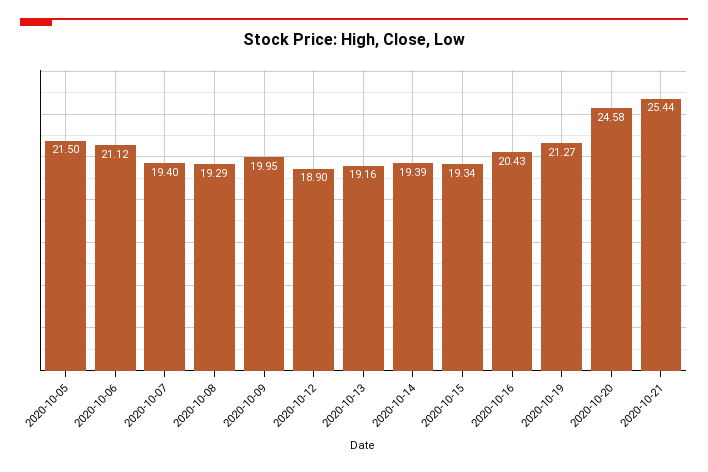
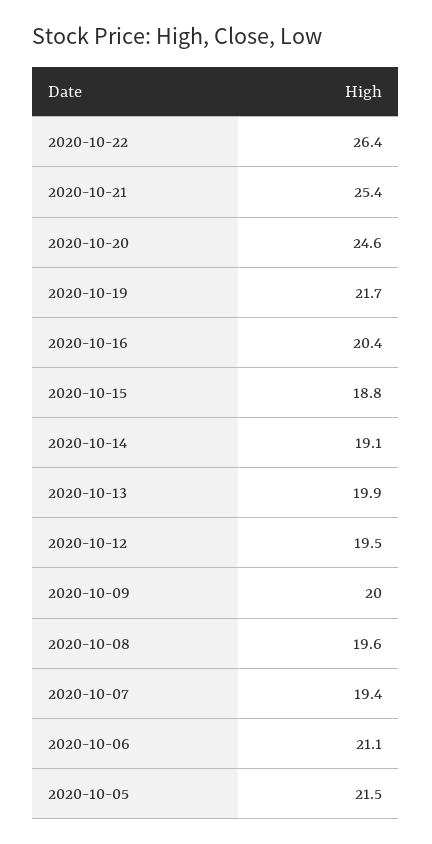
2020-10-08: 19.29 -> 19.6
2020-10-12: 18.9 -> 19.5
2020-10-13: 19.16 -> 19.9
2020-10-14: 19.39 -> 19.1
2020-10-15: 19.34 -> 18.8
2020-10-19: 21.27 -> 21.7
2020-10-22: none -> 26.4

